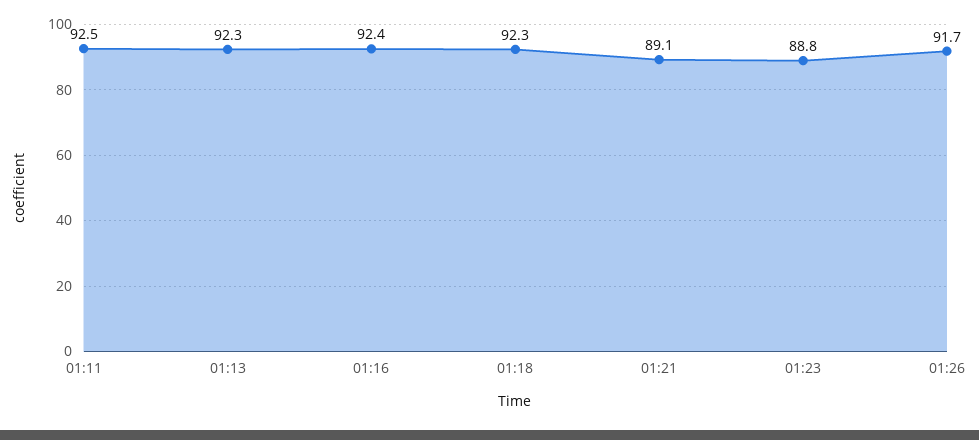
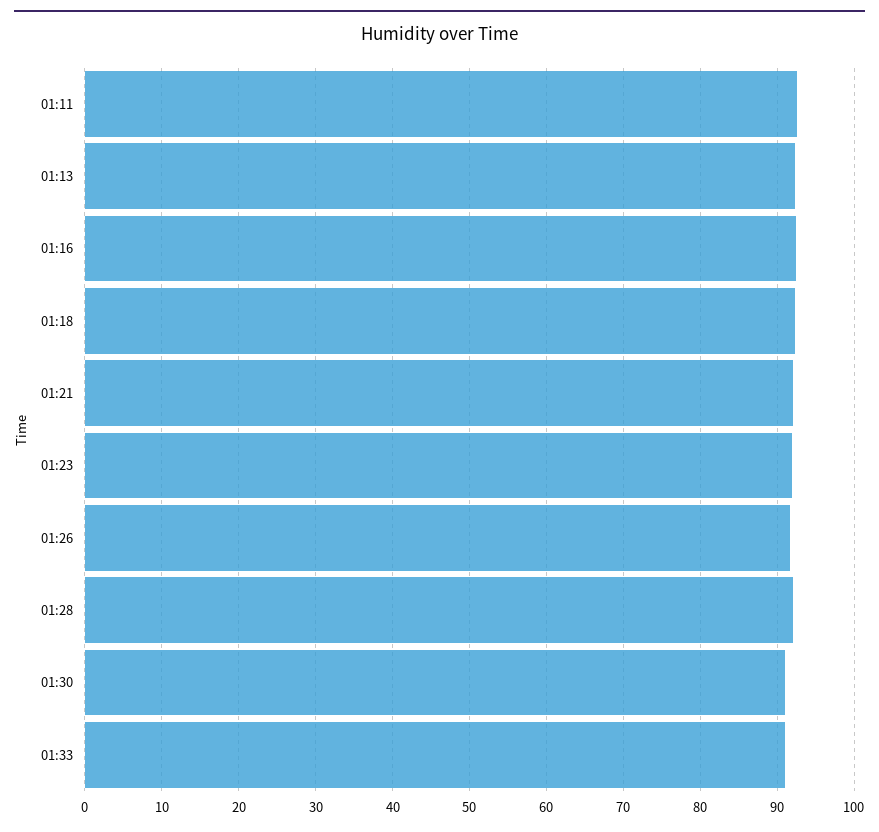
01:21: 89.1 -> 92
01:23: 88.8 -> 92
01:28: none -> 92
01:30: none -> 91
01:33: none -> 91

